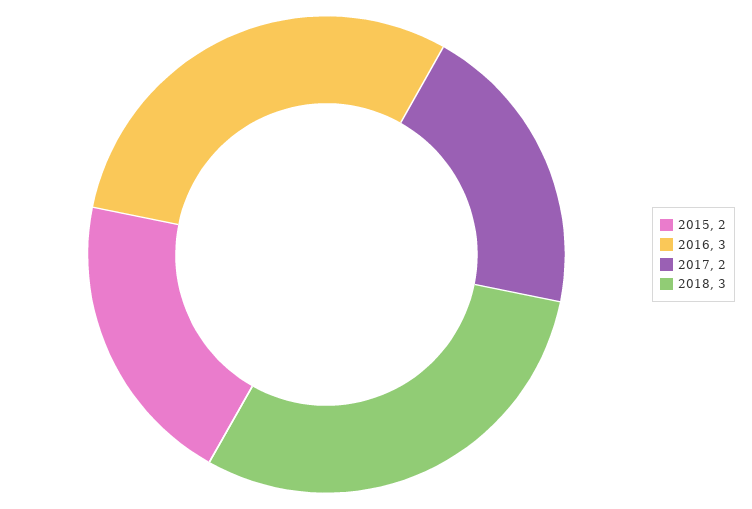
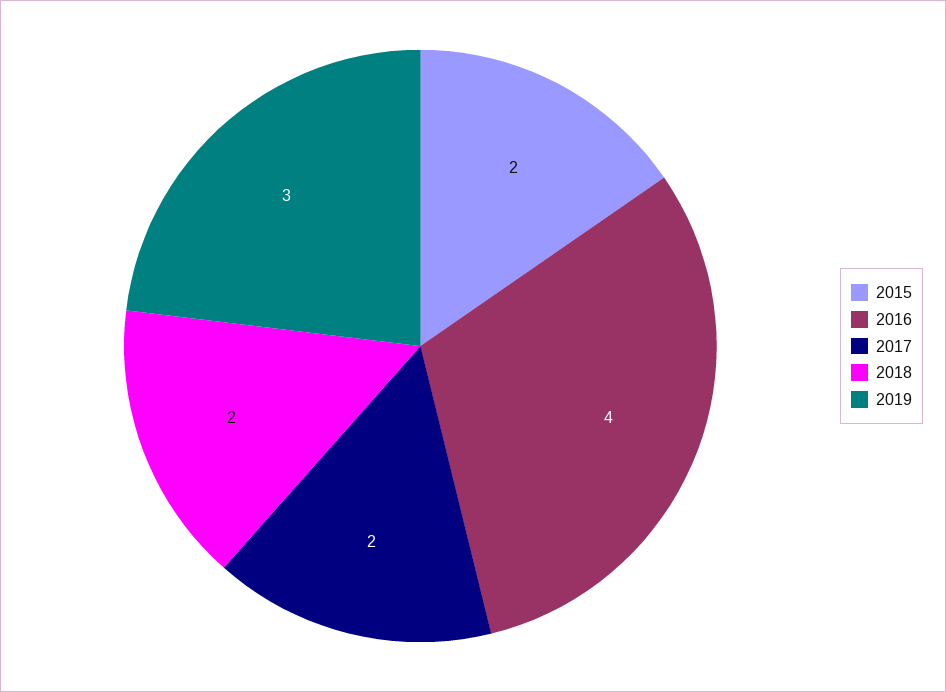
2016: 3 -> 4
2018: 3 -> 2
2019: none -> 3

